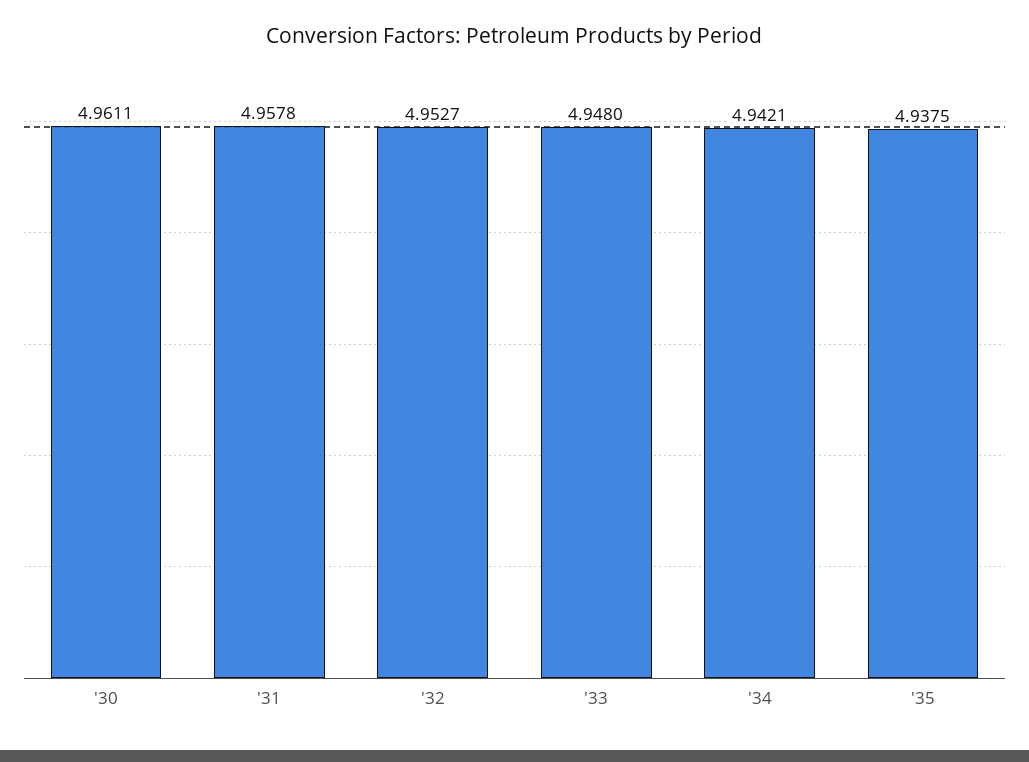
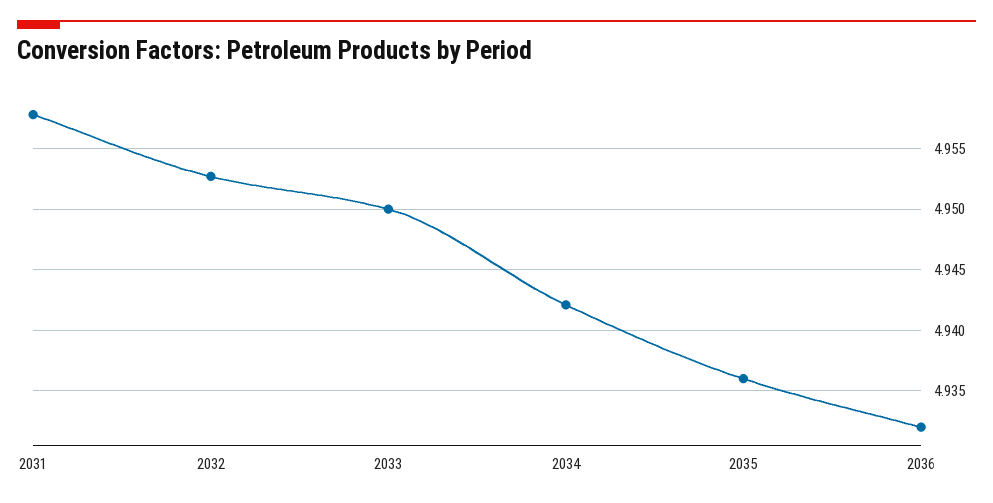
'30: 4.9611 -> none
'33: 4.948 -> 4.95
'35: 4.9375 -> 4.936
2036: none -> 4.932

